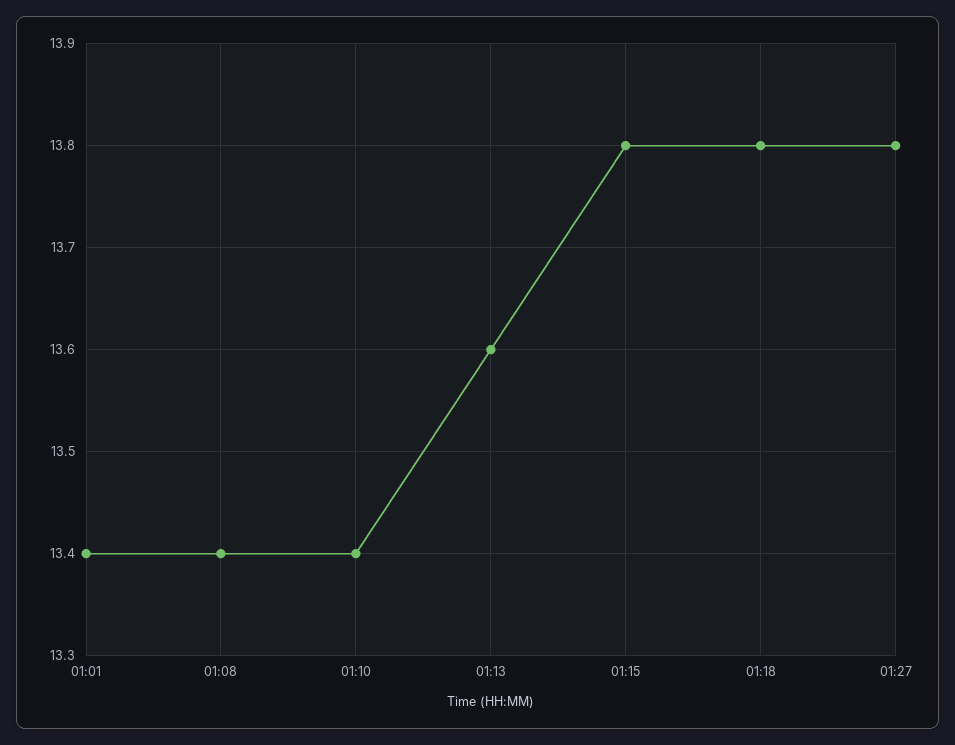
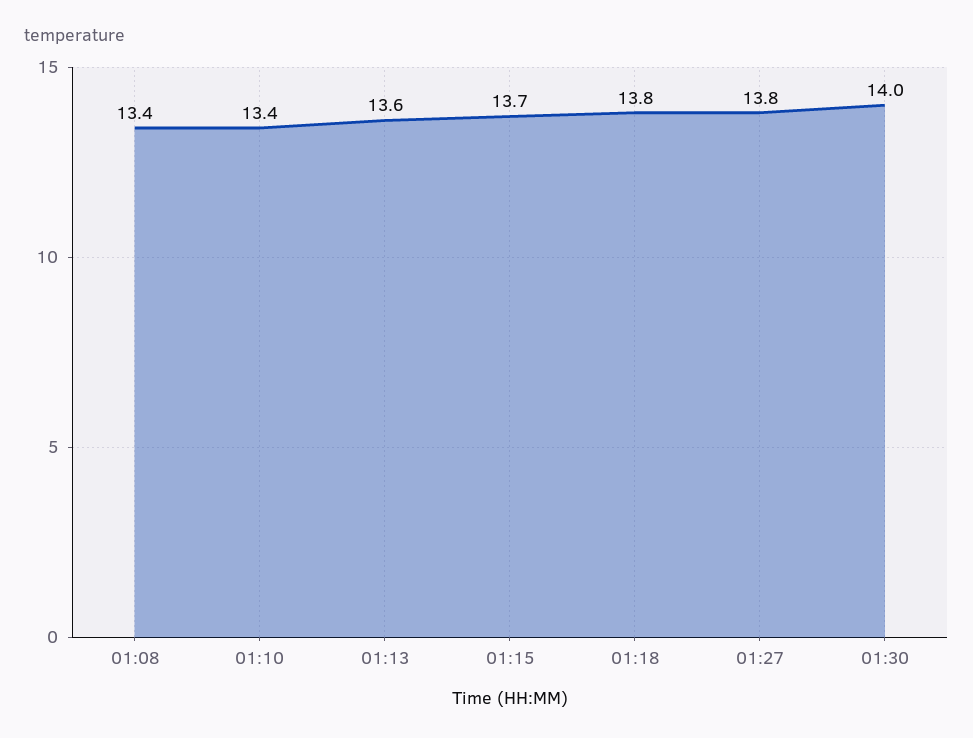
01:01: 13.4 -> none
01:15: 13.8 -> 13.7
01:30: none -> 14

